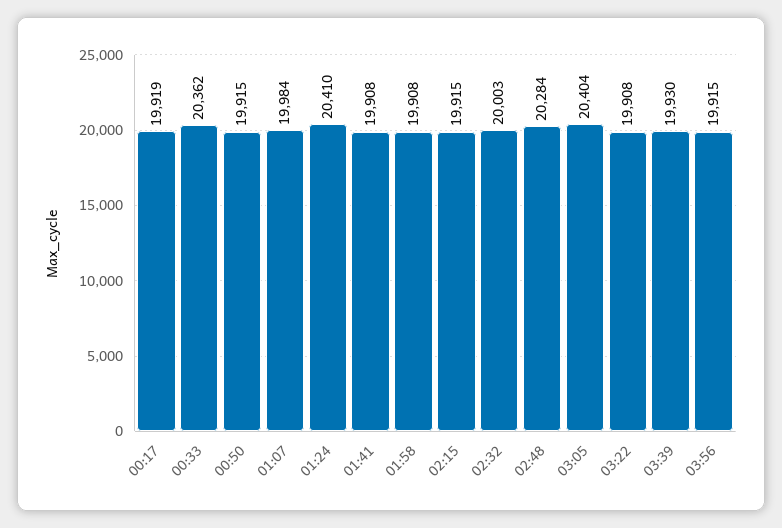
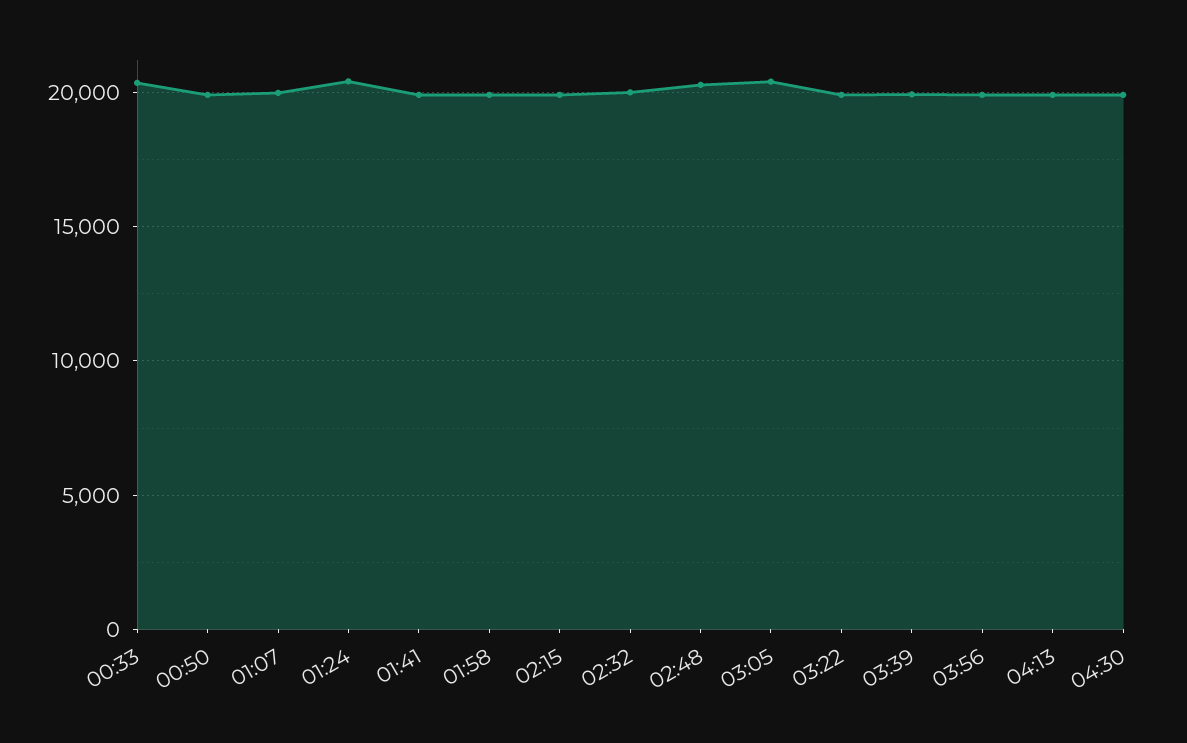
00:17: 19919 -> none
04:13: none -> 20000
04:30: none -> 20000

